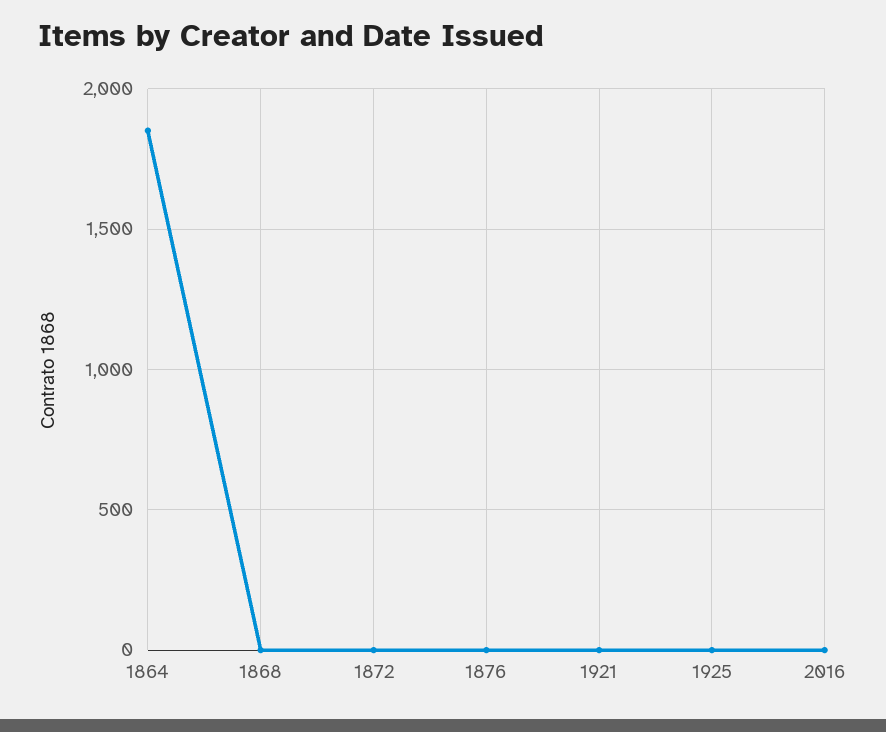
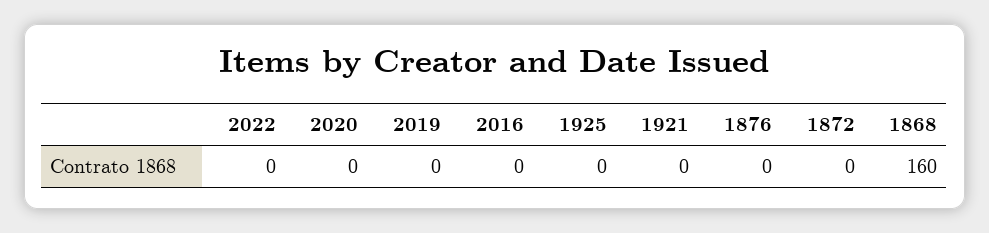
1864: 1850 -> none
1868: 0 -> 160
2022: none -> 0
2020: none -> 0
2019: none -> 0

